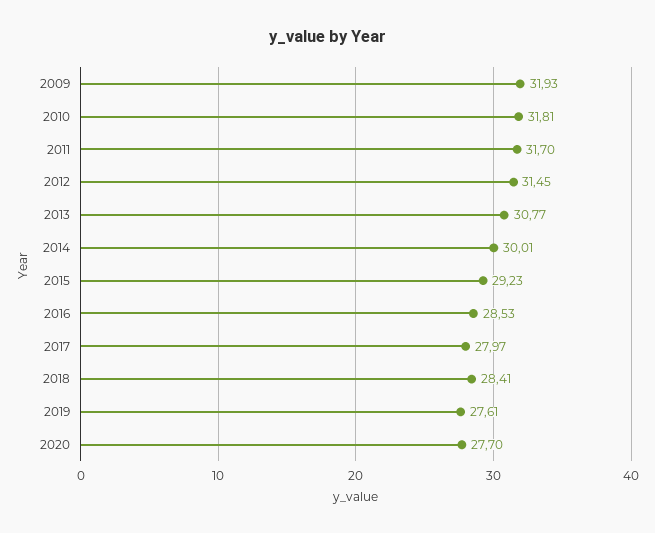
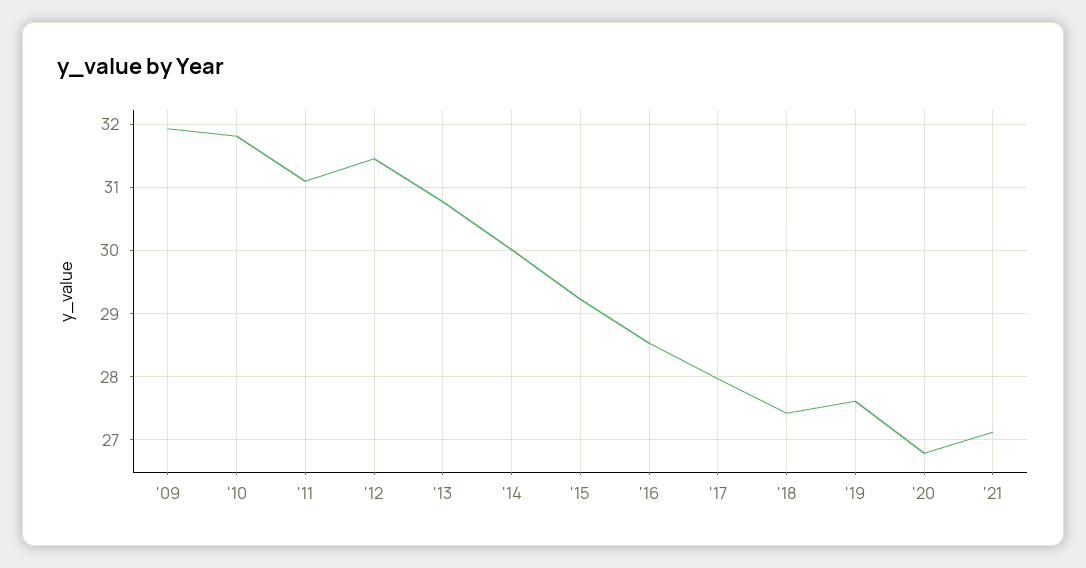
2011: 31.7 -> 31.1
2018: 28.41 -> 27.4
2020: 27.7 -> 26.8
'21: none -> 27.1

